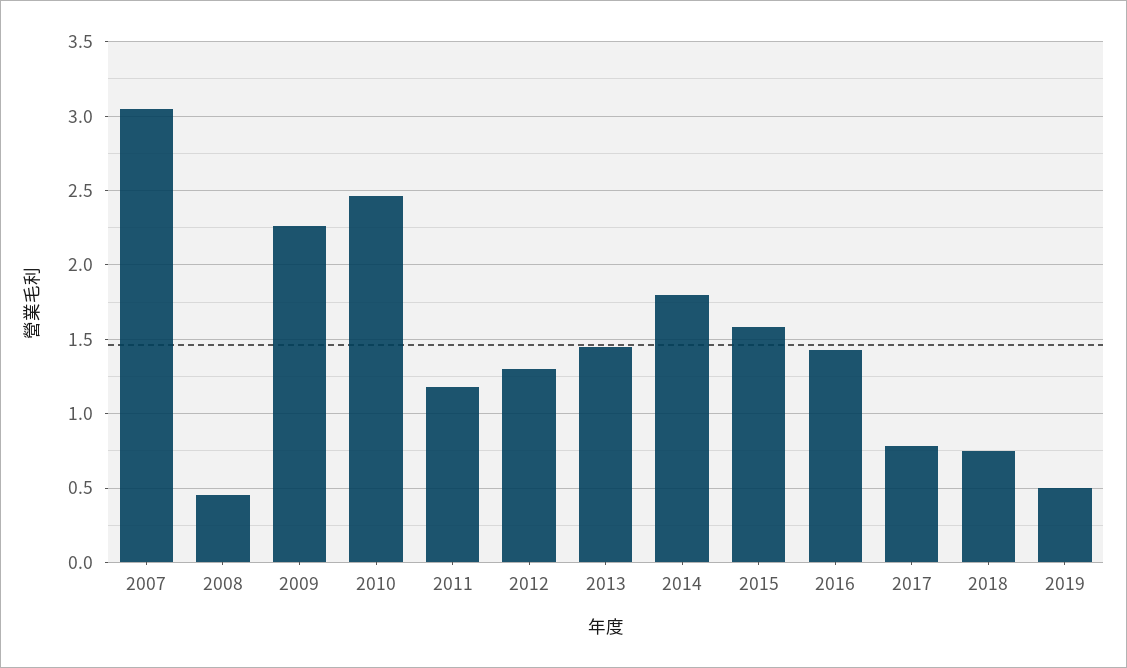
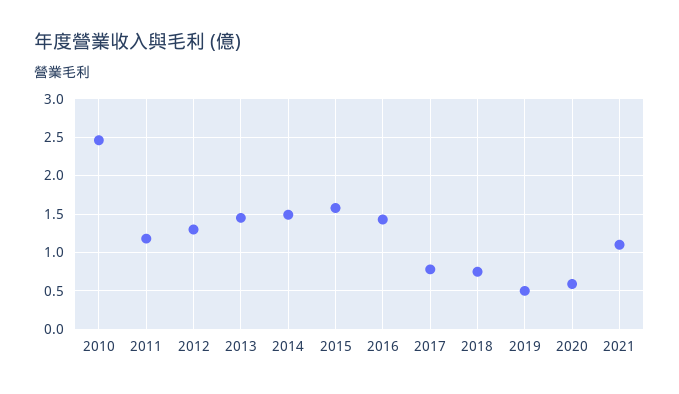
2007: 3.05 -> none
2008: 0.45 -> none
2009: 2.25 -> none
2014: 1.8 -> 1.5
2020: none -> 0.6
2021: none -> 1.1

